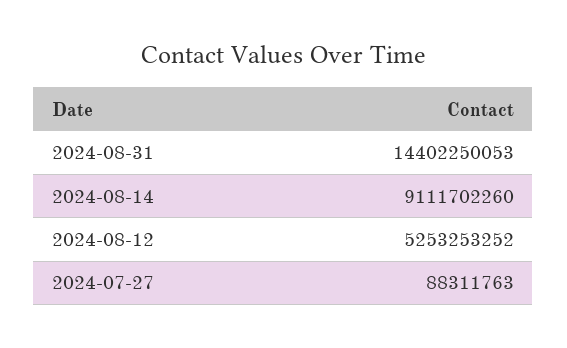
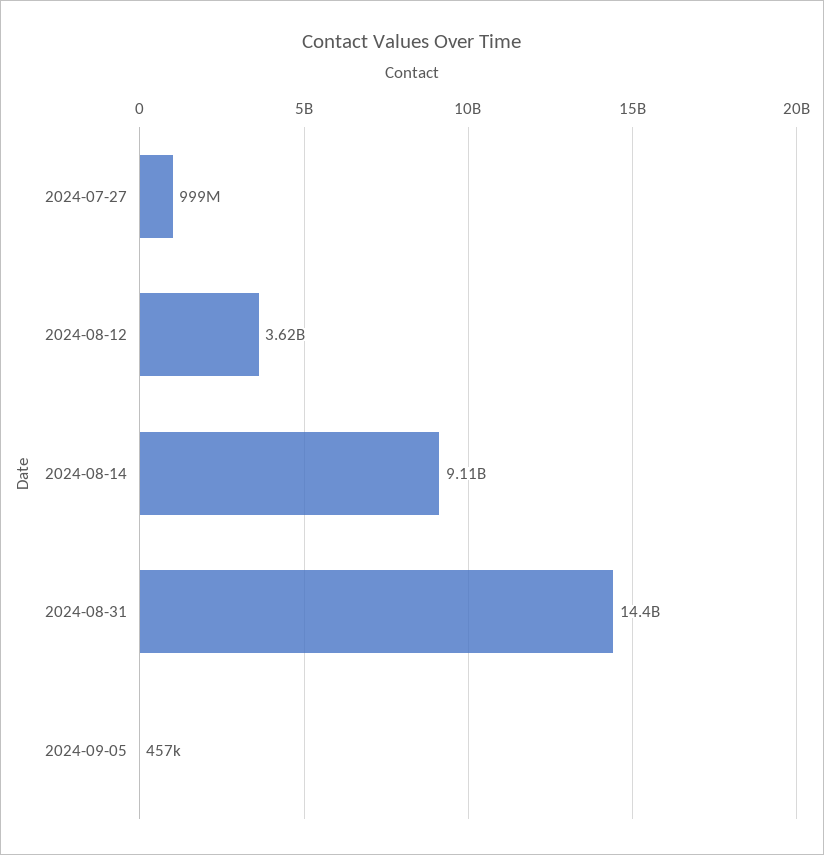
2024-08-12: 5253253252 -> 3620000000
2024-07-27: 88311763 -> 999000000
2024-09-05: none -> 457000

